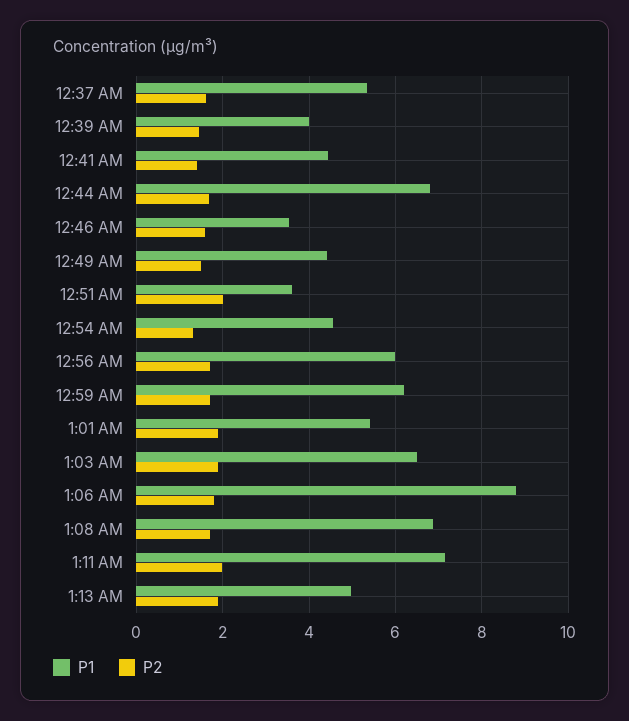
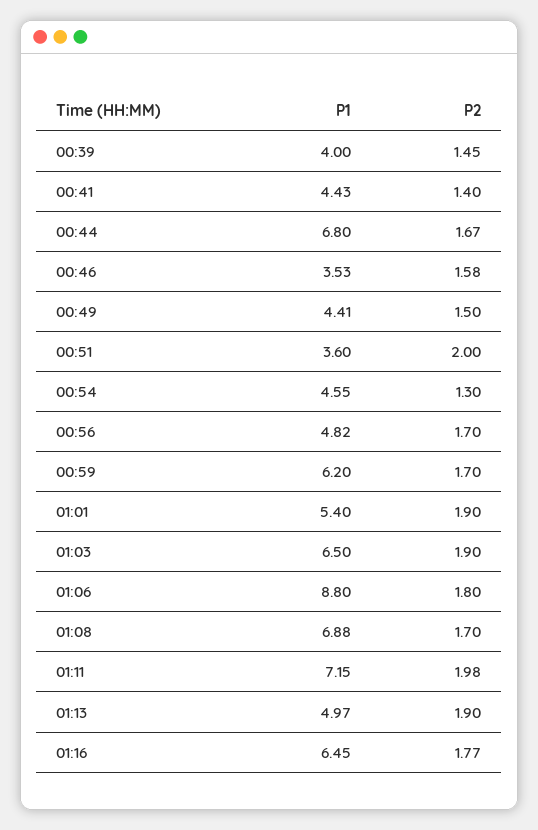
P1, 12:37 AM: 5.4 -> none
P2, 12:37 AM: 1.6 -> none
P1, 12:56 AM: 6 -> 4.82
P1, 01:16: none -> 6.45
P2, 01:16: none -> 1.77

